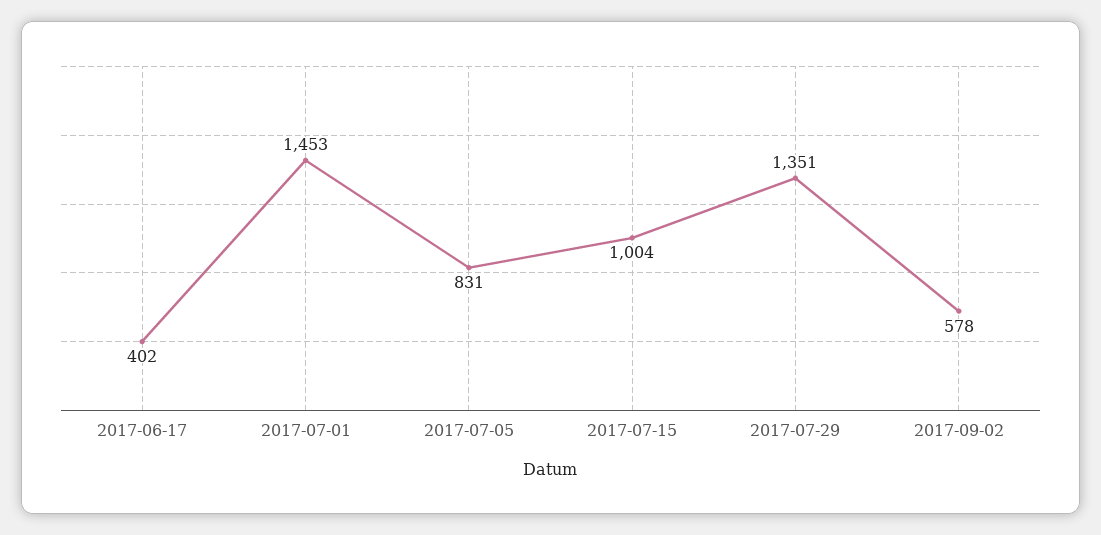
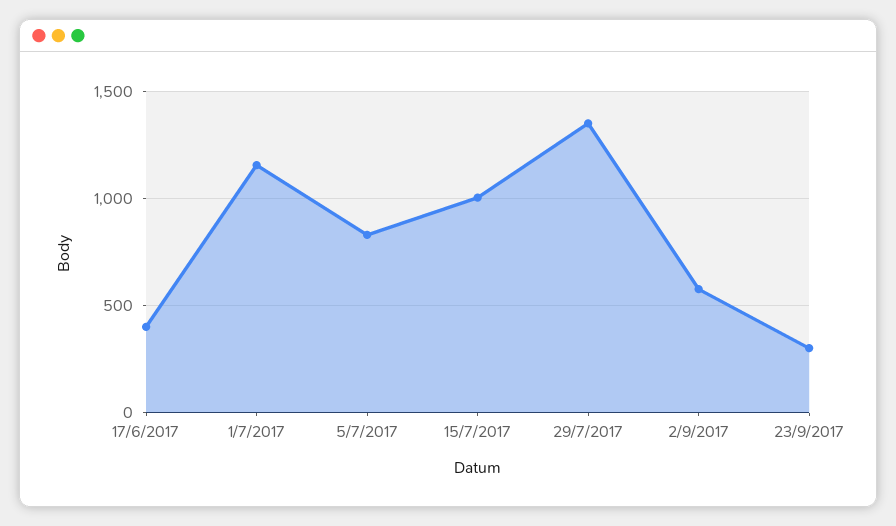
2017-07-01: 1453 -> 1150
23/9/2017: none -> 300

